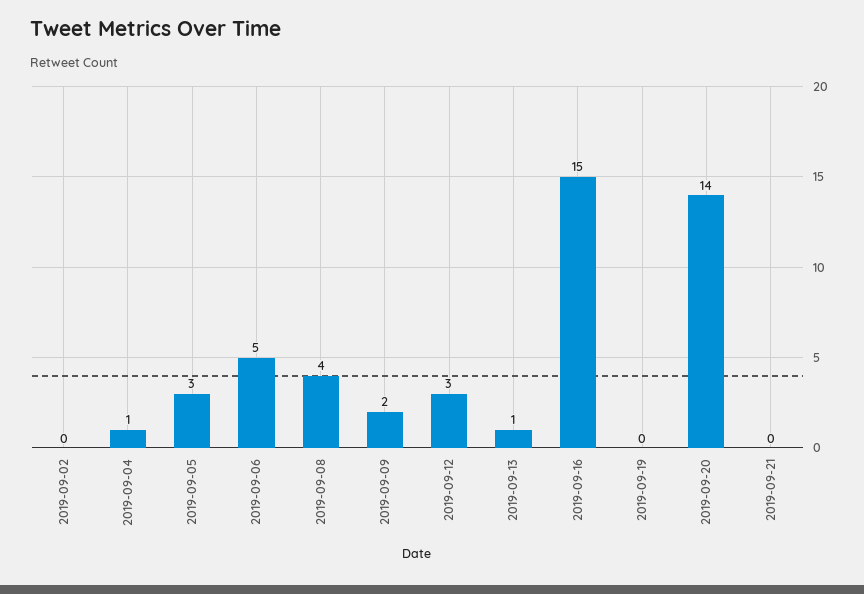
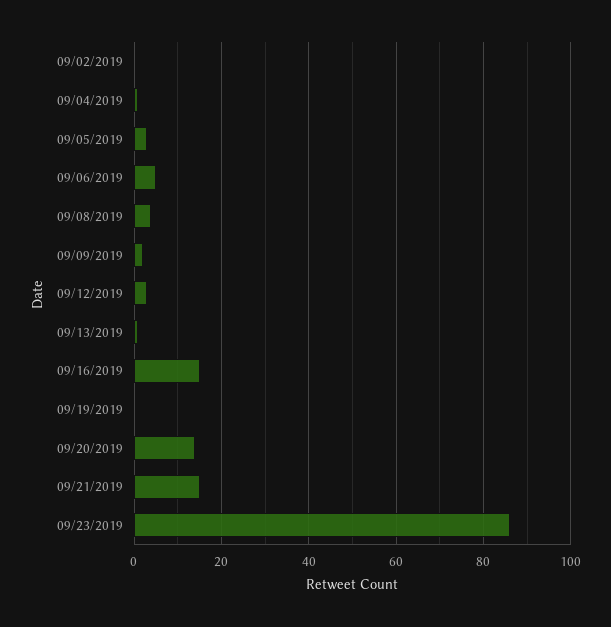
2019-09-21: 0 -> 15
09/23/2019: none -> 85

